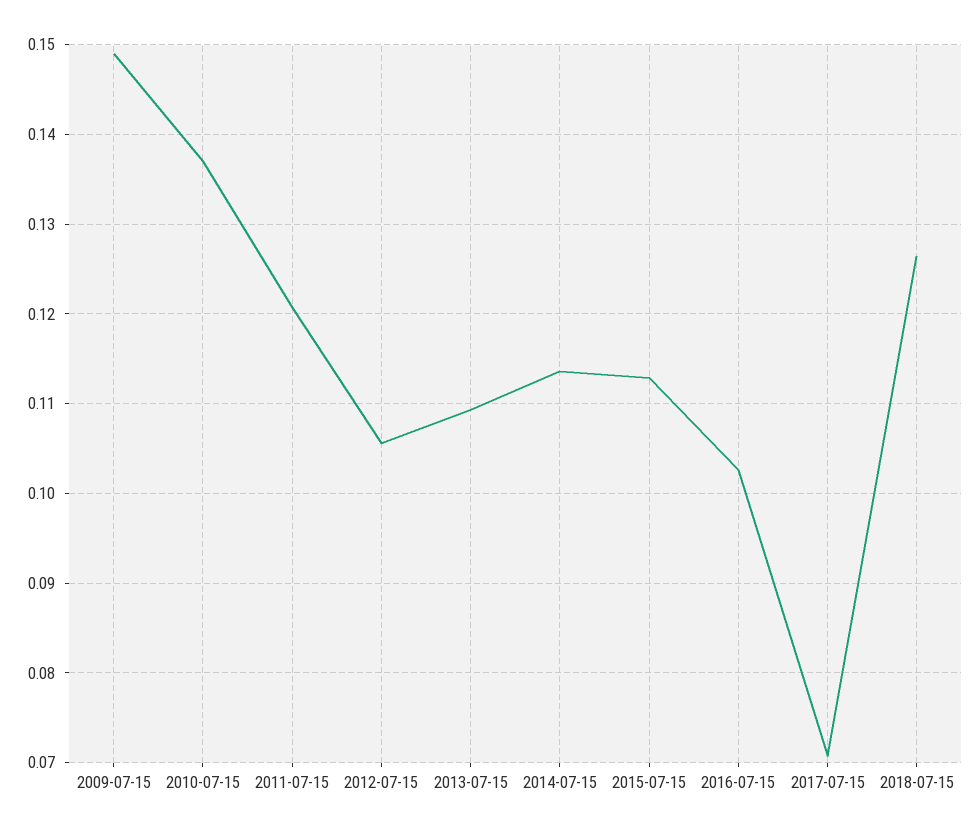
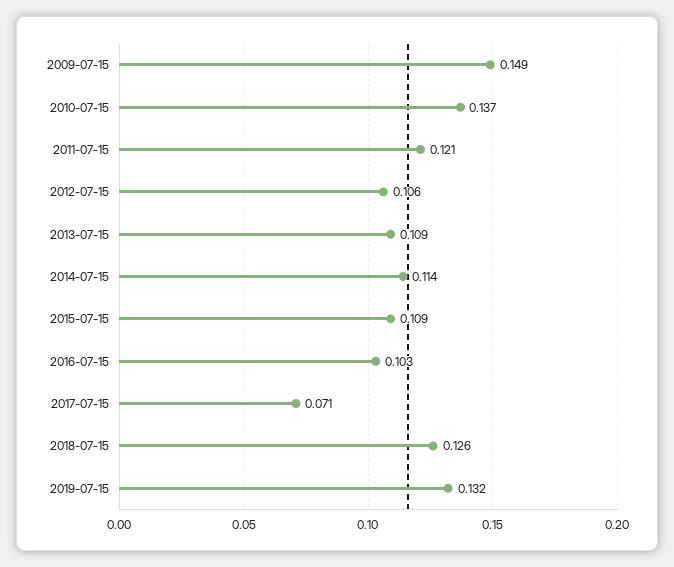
2015-07-15: 0.113 -> 0.109
2019-07-15: none -> 0.132

